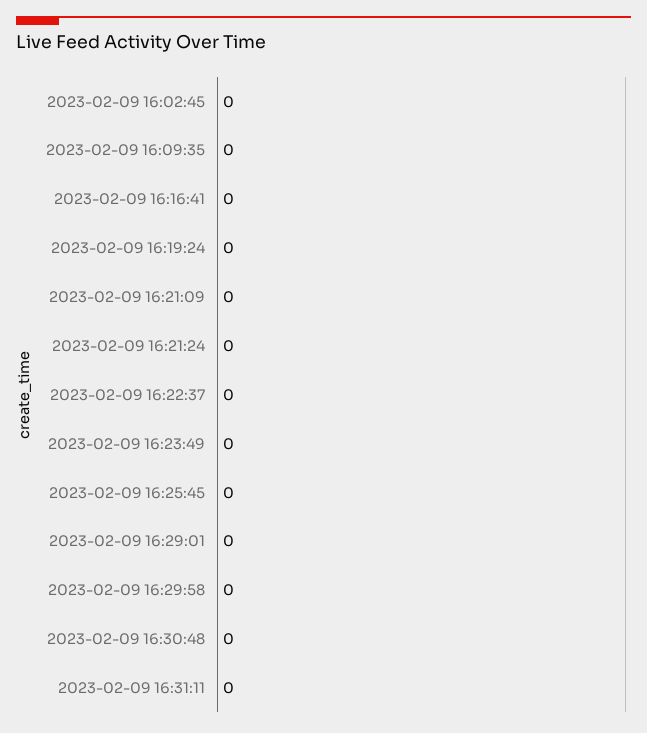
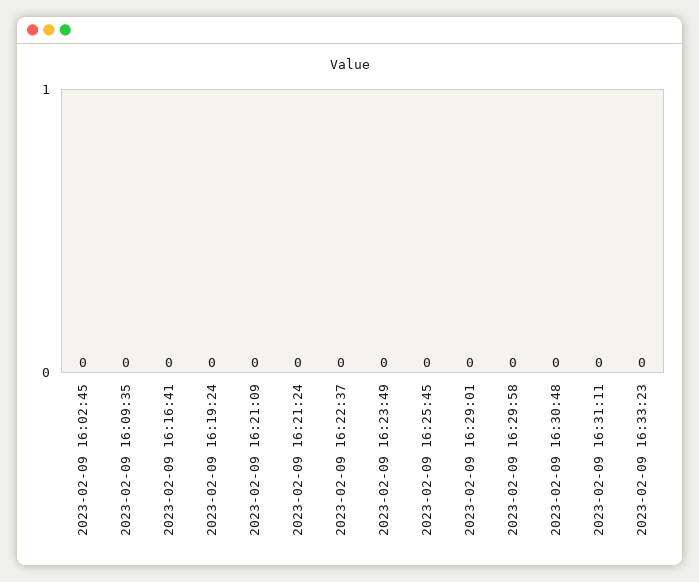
2023-02-09 16:33:23: none -> 0

